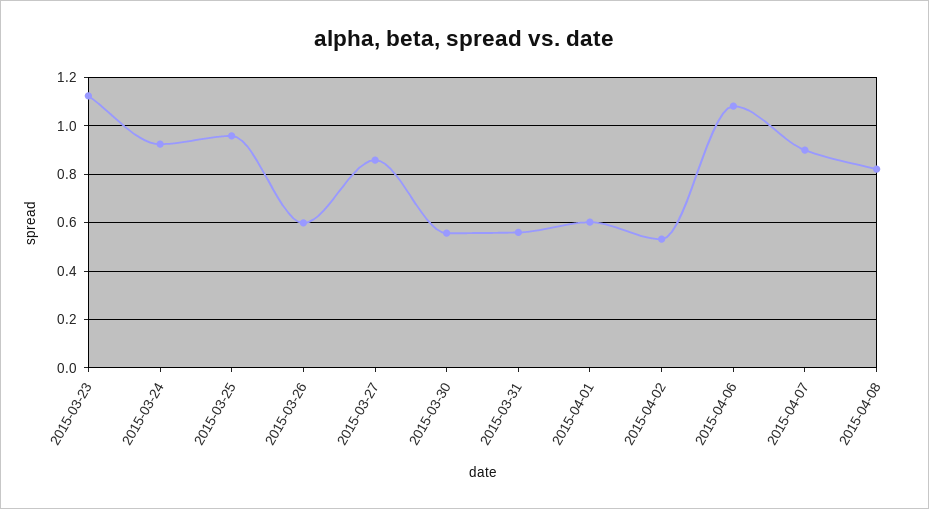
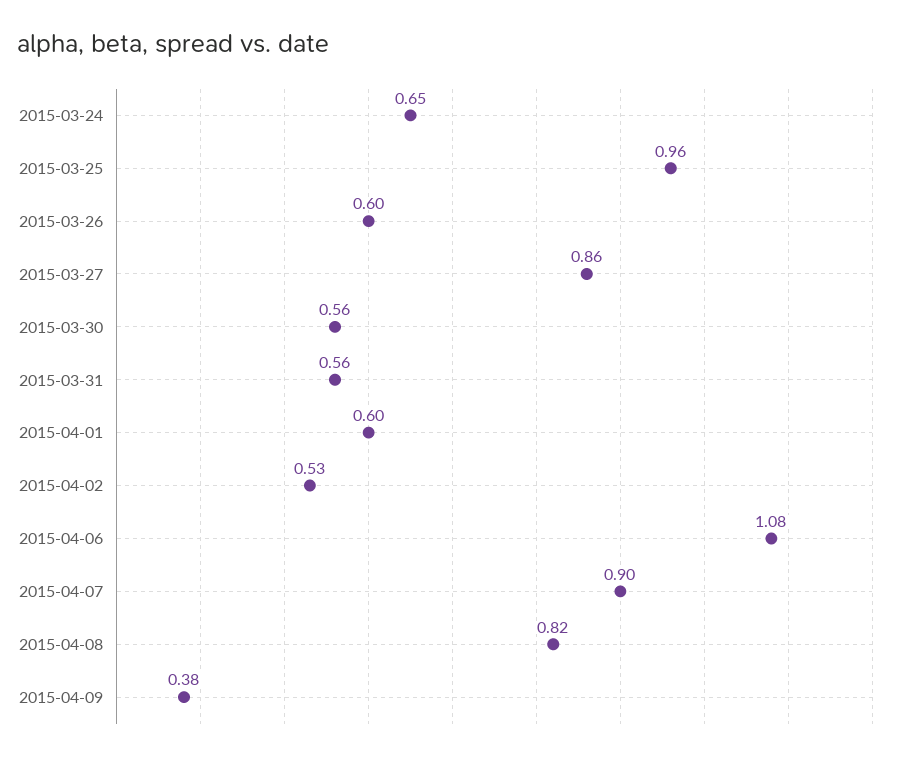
2015-03-23: 1.125 -> none
2015-03-24: 0.925 -> 0.65
2015-04-09: none -> 0.38

